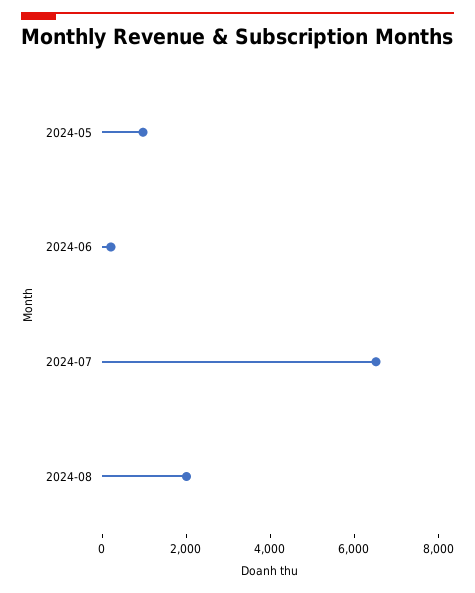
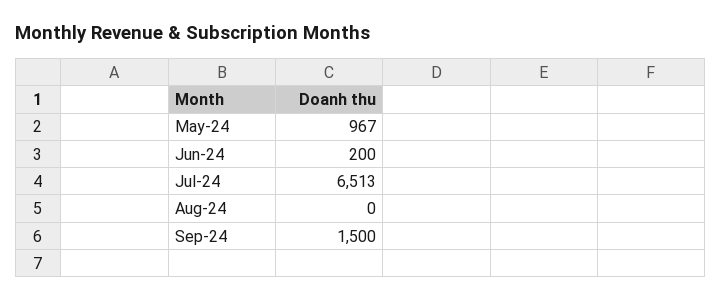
2024-08: 2000 -> 0
Sep-24: none -> 1500

